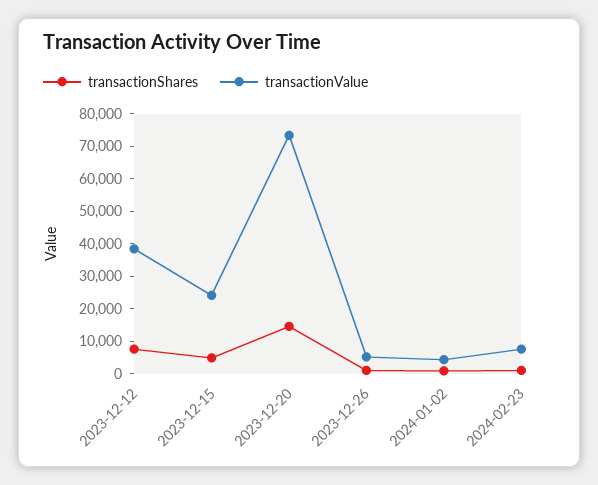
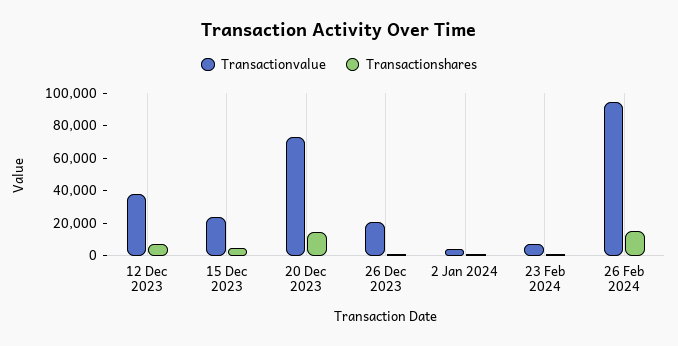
transactionValue, 2023-12-26: 5000 -> 20000
transactionValue, 26 Feb 2024: none -> 95000
transactionShares, 26 Feb 2024: none -> 15000

